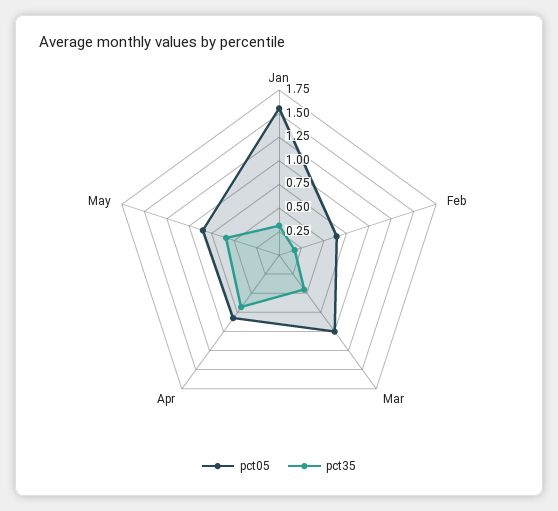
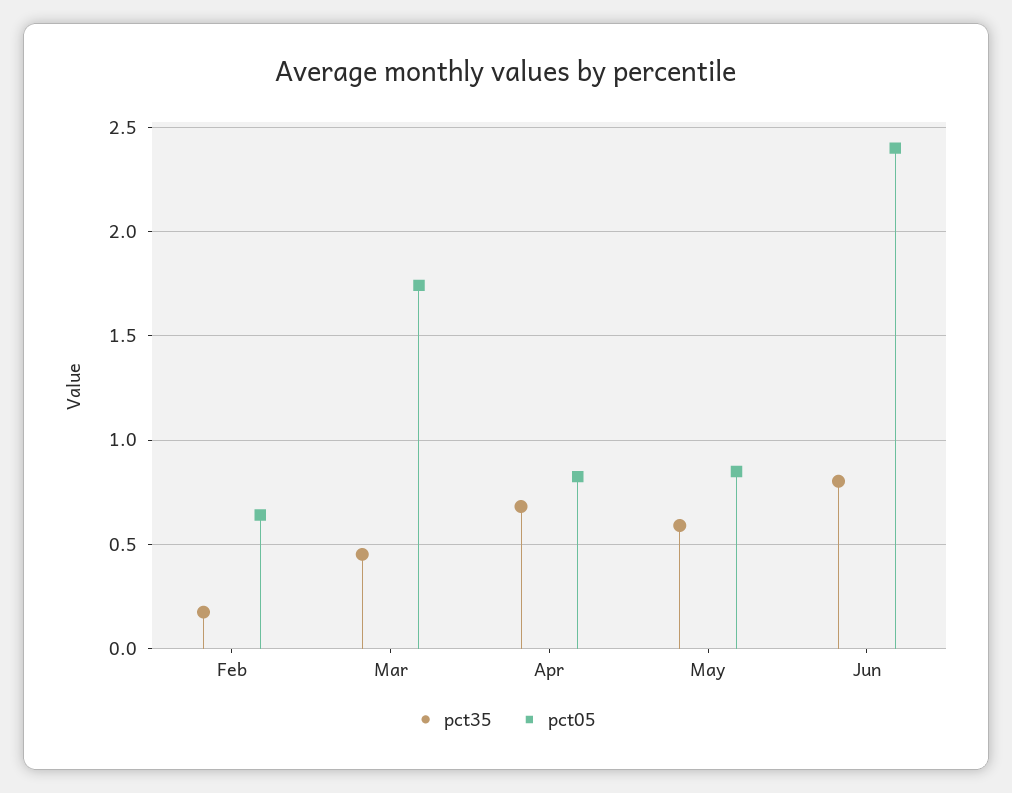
pct05, Jan: 1.5 -> none
pct35, Jan: 0.25 -> none
pct05, Mar: 1 -> 1.75
pct35, Jun: none -> 0.8
pct05, Jun: none -> 2.4

